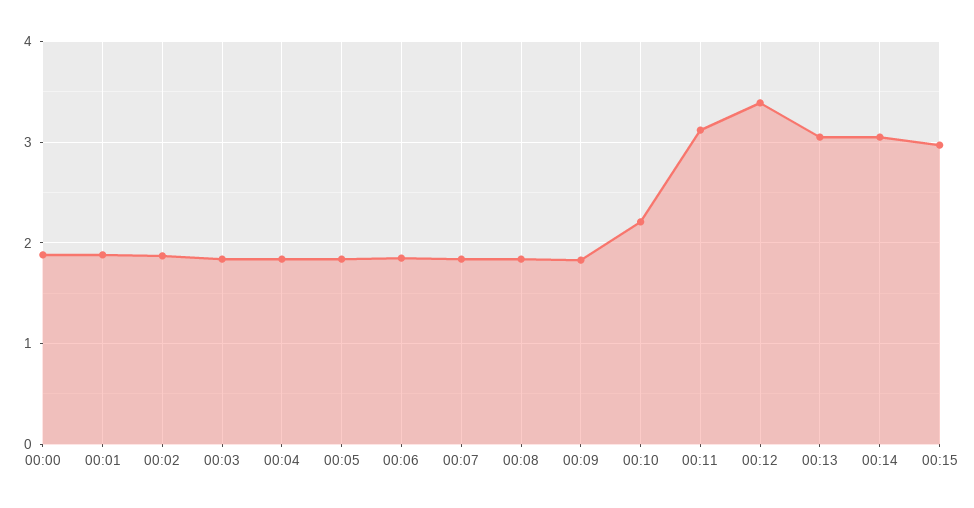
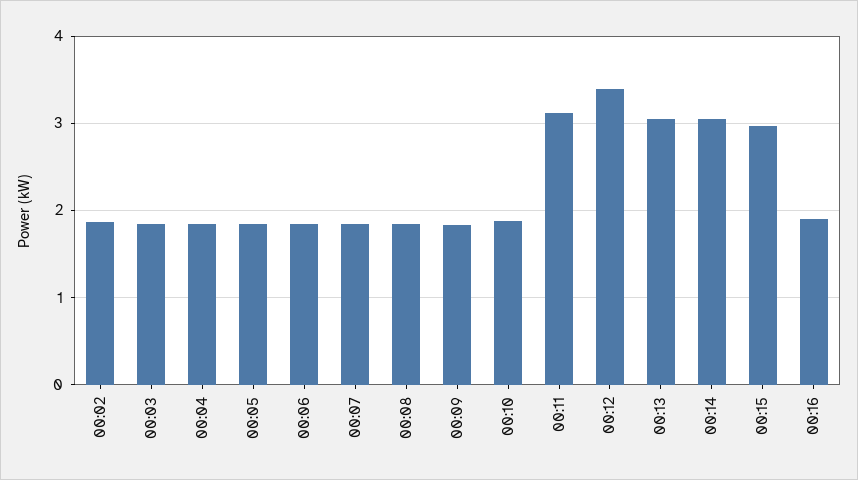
00:00: 1.9 -> none
00:01: 1.9 -> none
00:10: 2.2 -> 1.9
00:16: none -> 1.9

